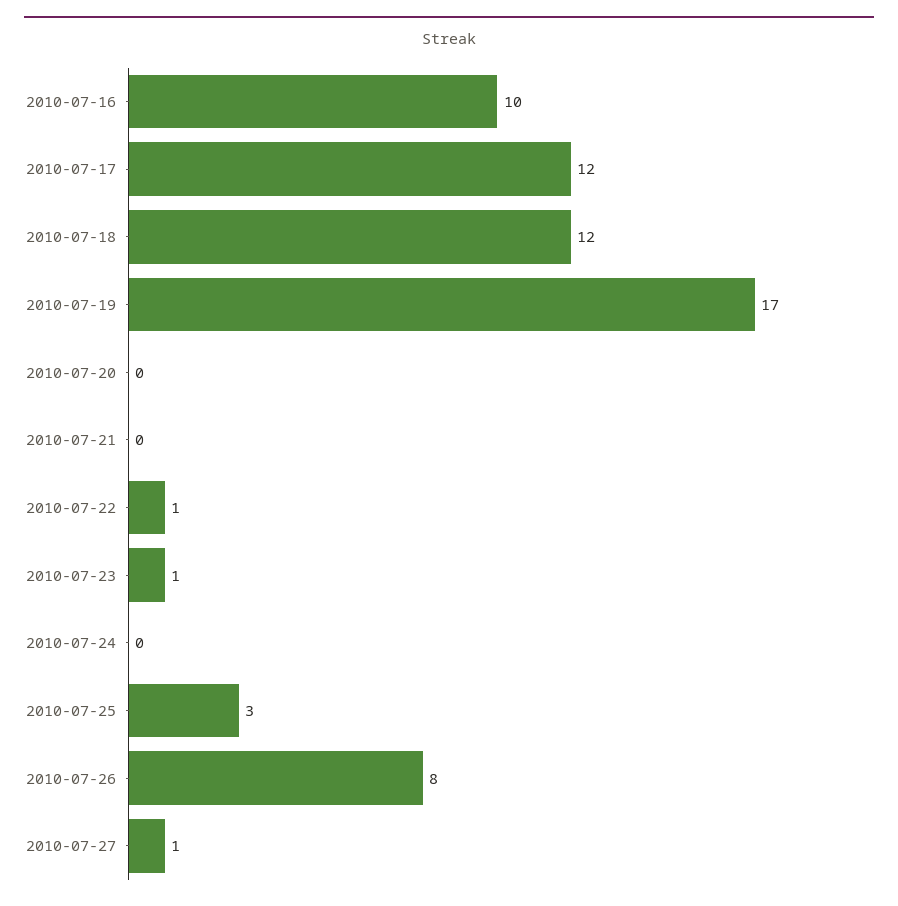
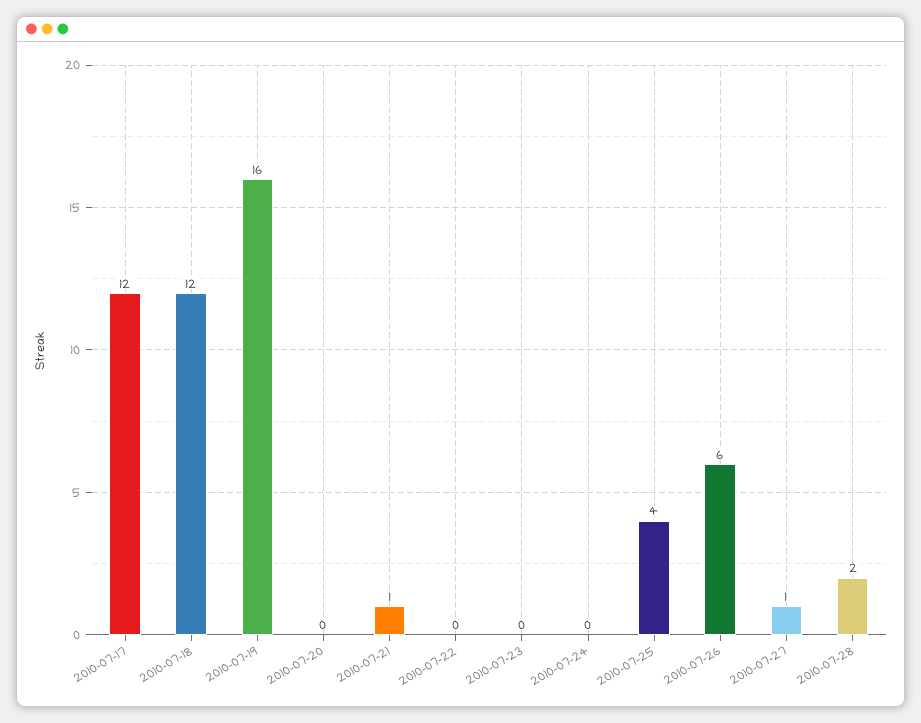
2010-07-16: 10 -> none
2010-07-19: 17 -> 16
2010-07-21: 0 -> 1
2010-07-22: 1 -> 0
2010-07-23: 1 -> 0
2010-07-25: 3 -> 4
2010-07-26: 8 -> 6
2010-07-28: none -> 2

